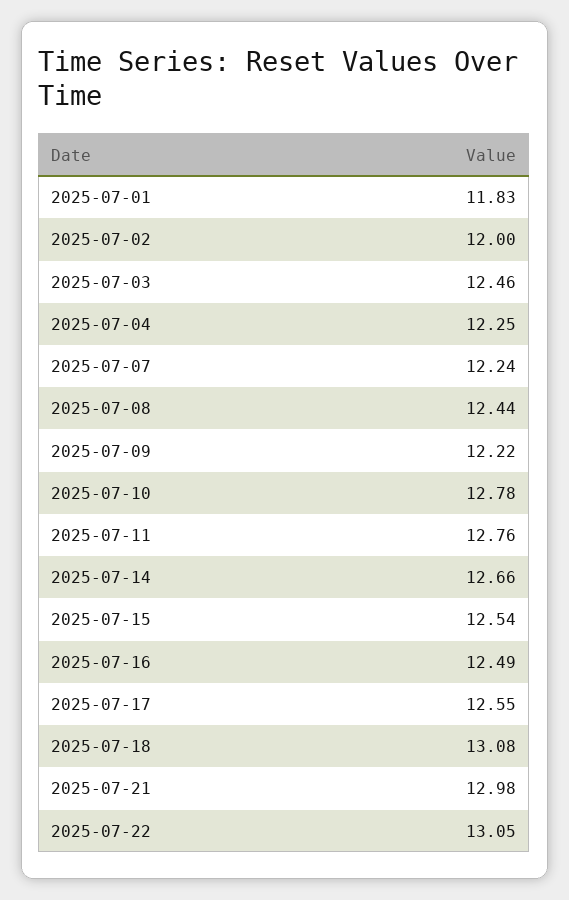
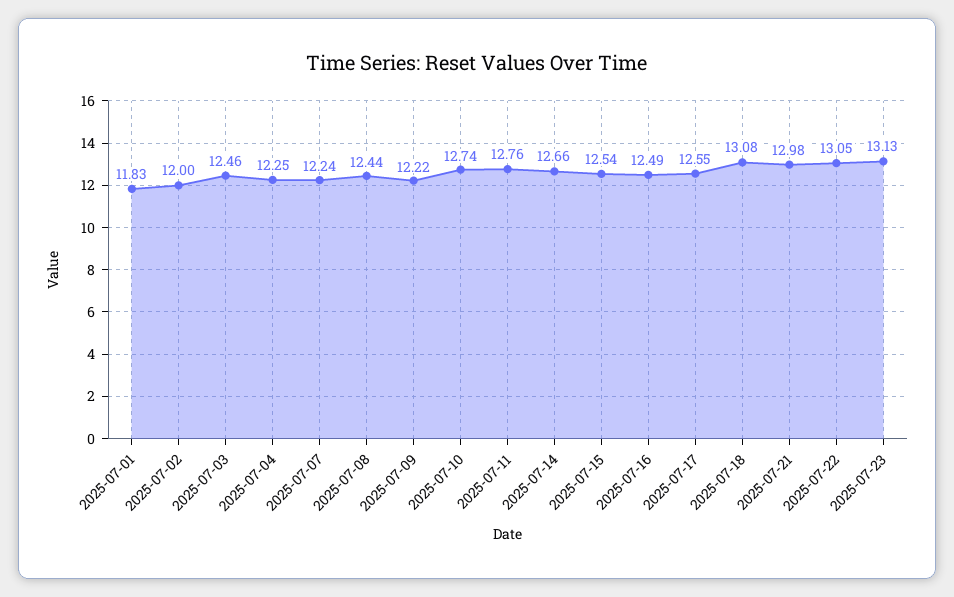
2025-07-10: 12.78 -> 12.74
2025-07-23: none -> 13.13

